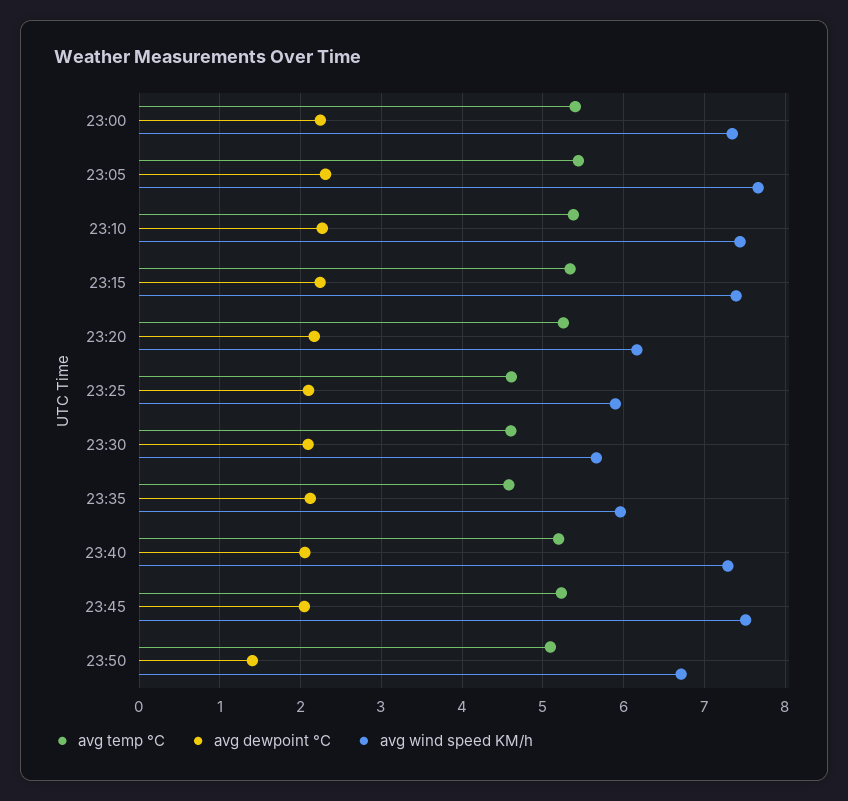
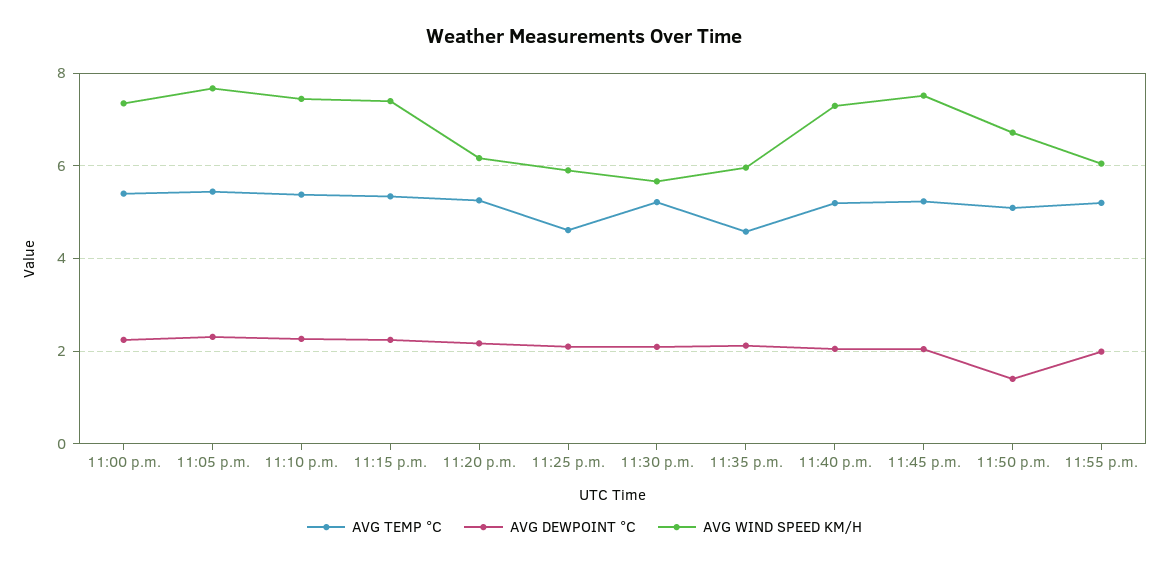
avg temp °C, 23:30: 4.6 -> 5.2
avg temp °C, 11:55 p.m.: none -> 5.2
avg dewpoint °C, 11:55 p.m.: none -> 2
avg wind speed KM/h, 11:55 p.m.: none -> 6

